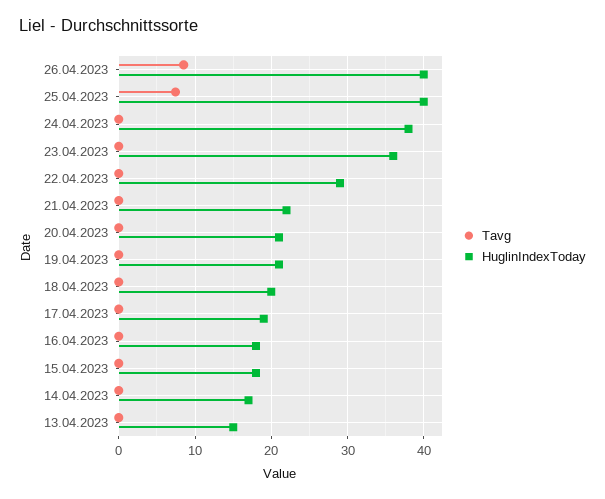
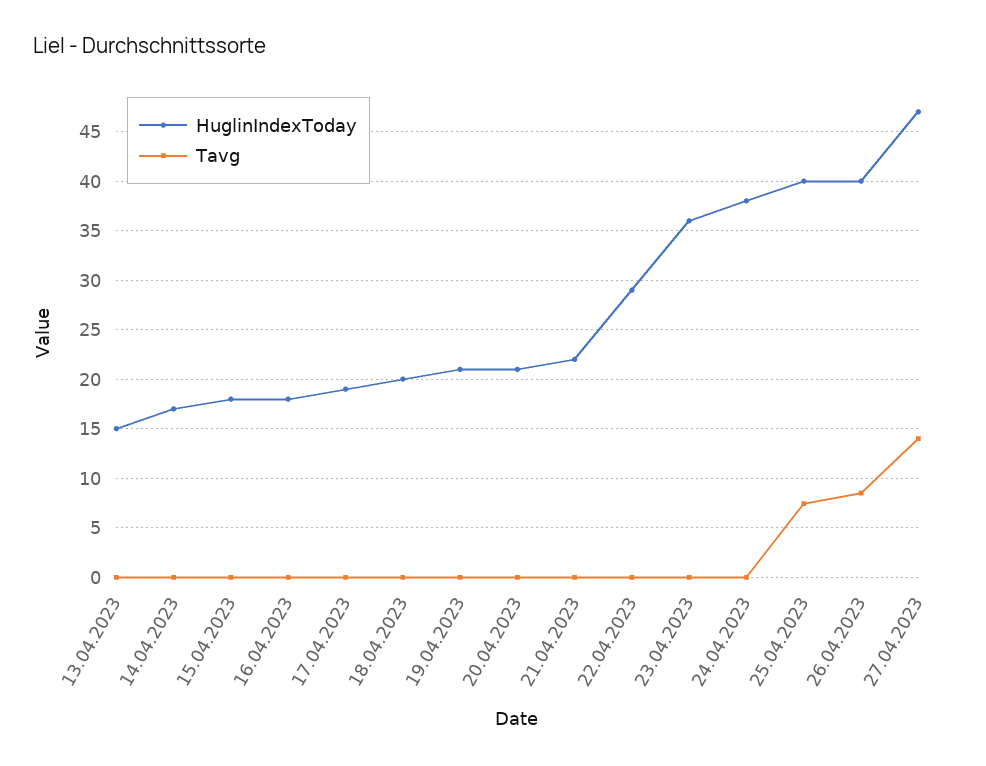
HuglinIndexToday, 27.04.2023: none -> 47
Tavg, 27.04.2023: none -> 14

